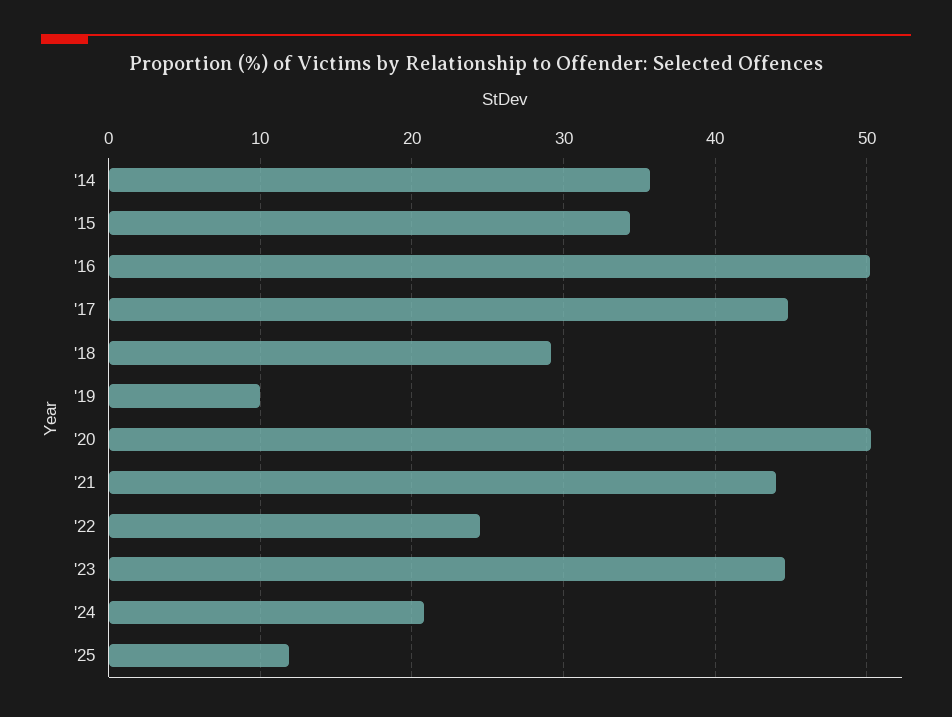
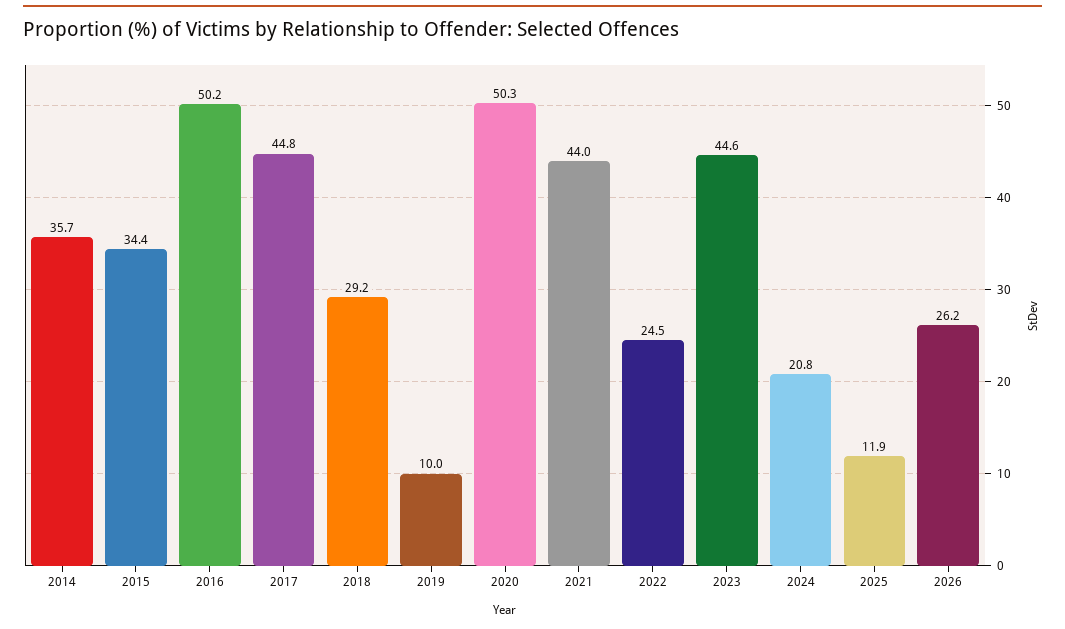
2026: none -> 26.2

